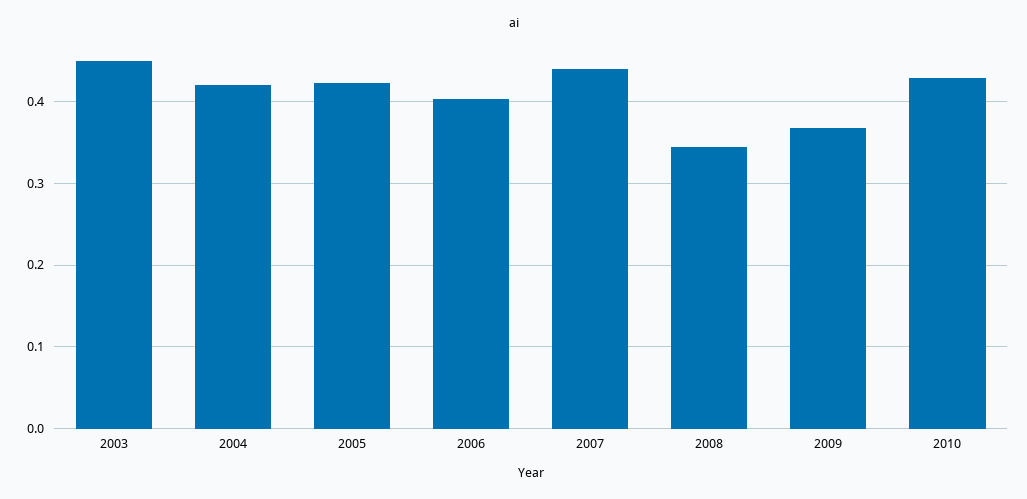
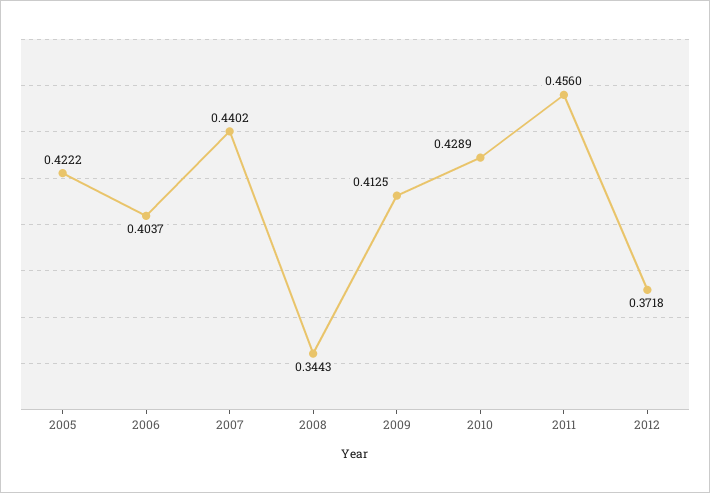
2003: 0.45 -> none
2004: 0.42 -> none
2009: 0.37 -> 0.4125
2011: none -> 0.456
2012: none -> 0.3718

